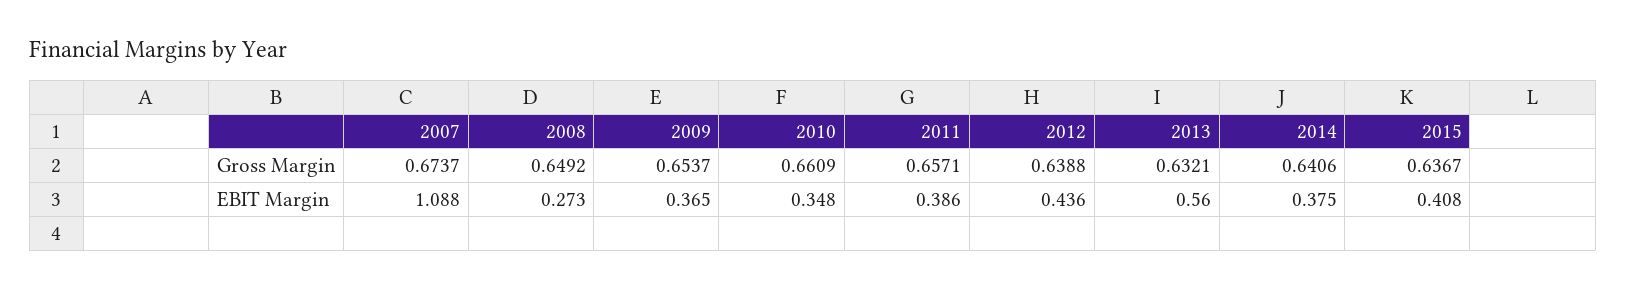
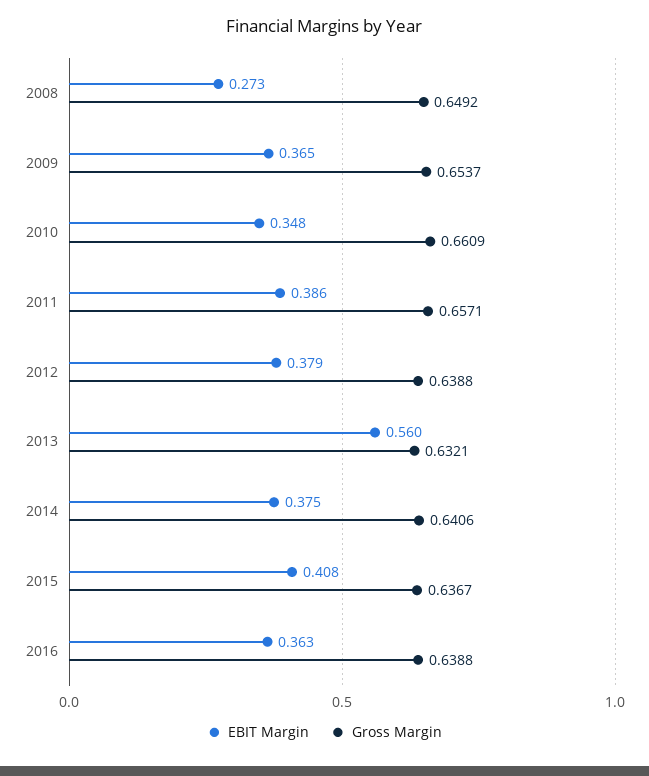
Gross Margin, 2007: 0.6737 -> none
EBIT Margin, 2007: 1.088 -> none
EBIT Margin, 2012: 0.436 -> 0.379
EBIT Margin, 2016: none -> 0.363
Gross Margin, 2016: none -> 0.6388

